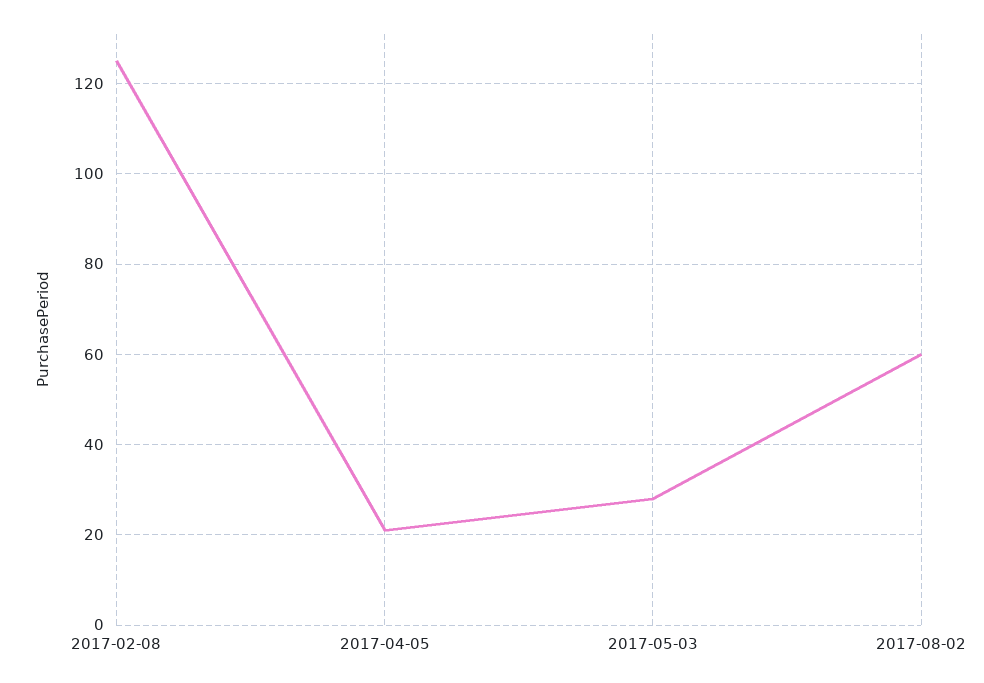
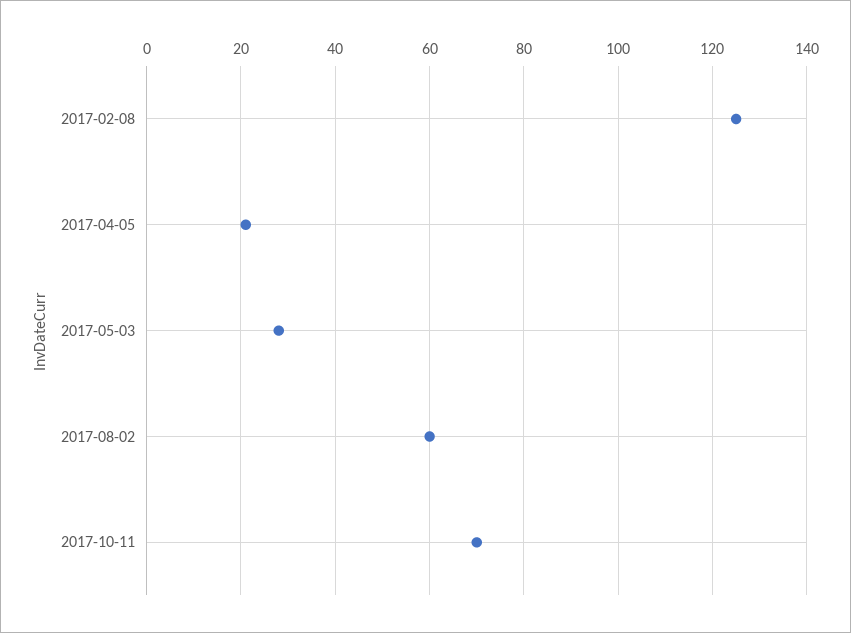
2017-10-11: none -> 70

